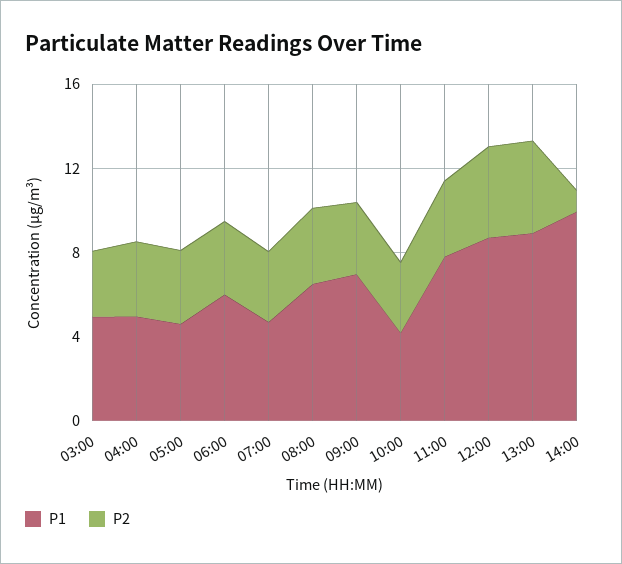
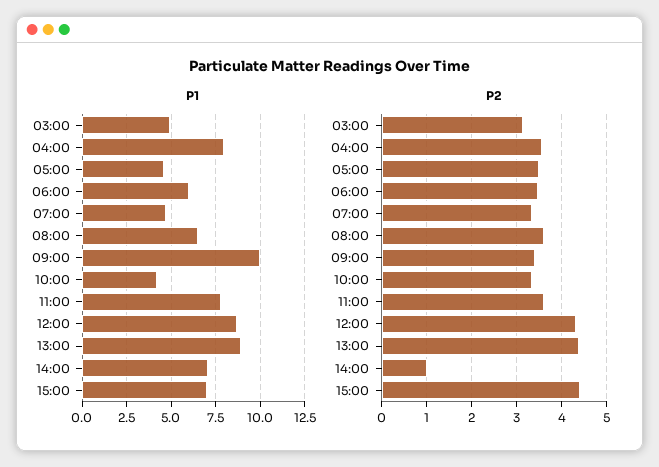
P1, 04:00: 5 -> 8
P1, 09:00: 7 -> 10
P1, 14:00: 10 -> 7
P1, 15:00: none -> 7
P2, 15:00: none -> 4.4

